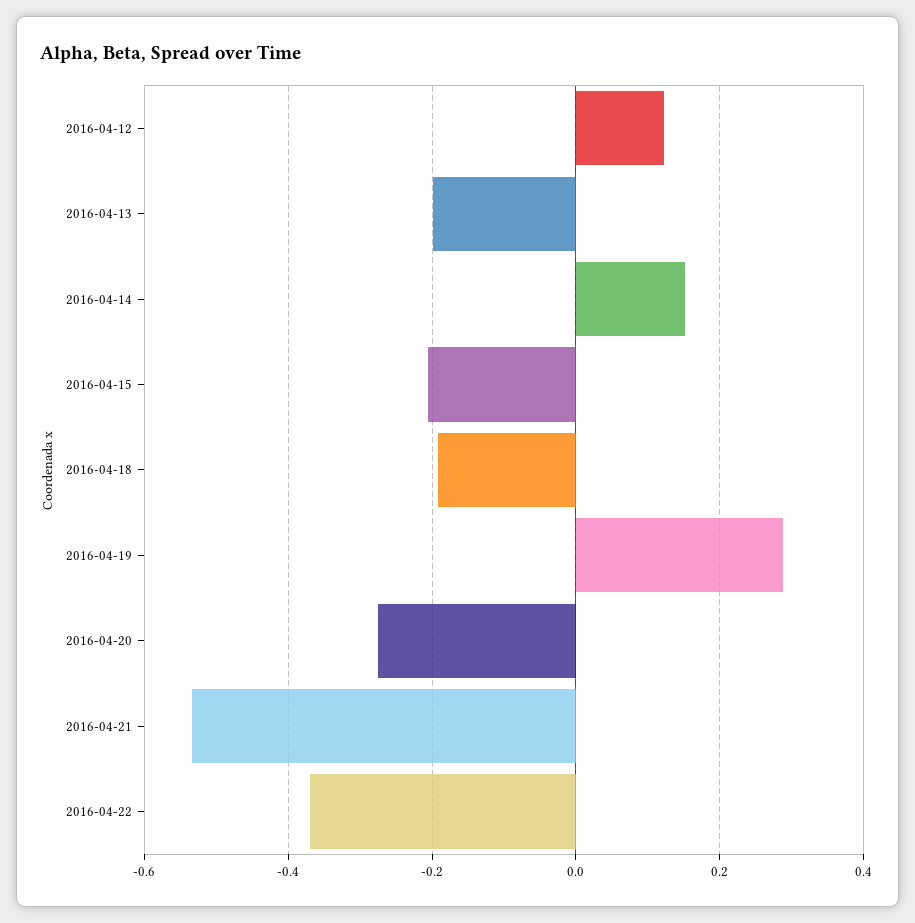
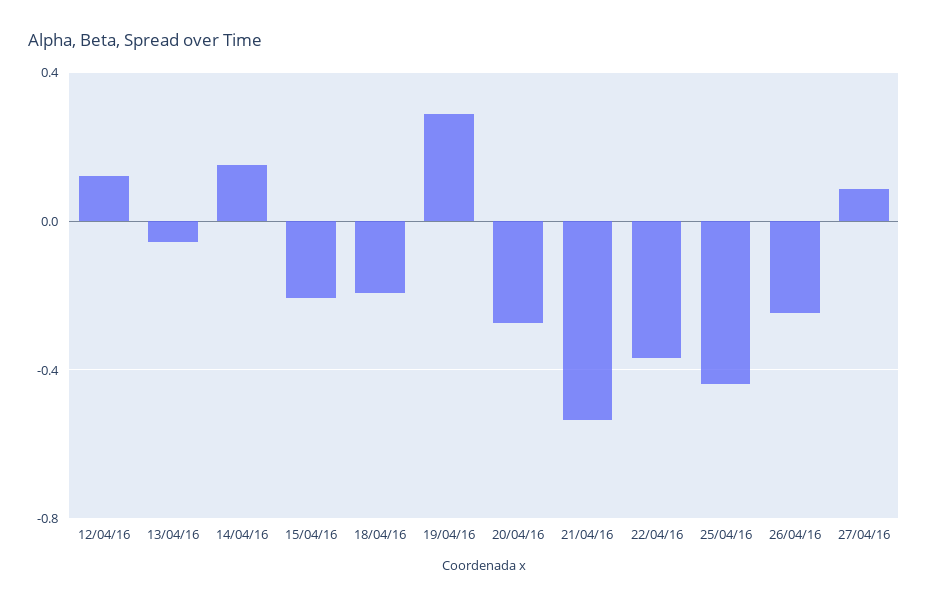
2016-04-13: -0.2 -> -0.05
25/04/16: none -> -0.45
26/04/16: none -> -0.25
27/04/16: none -> 0.1

